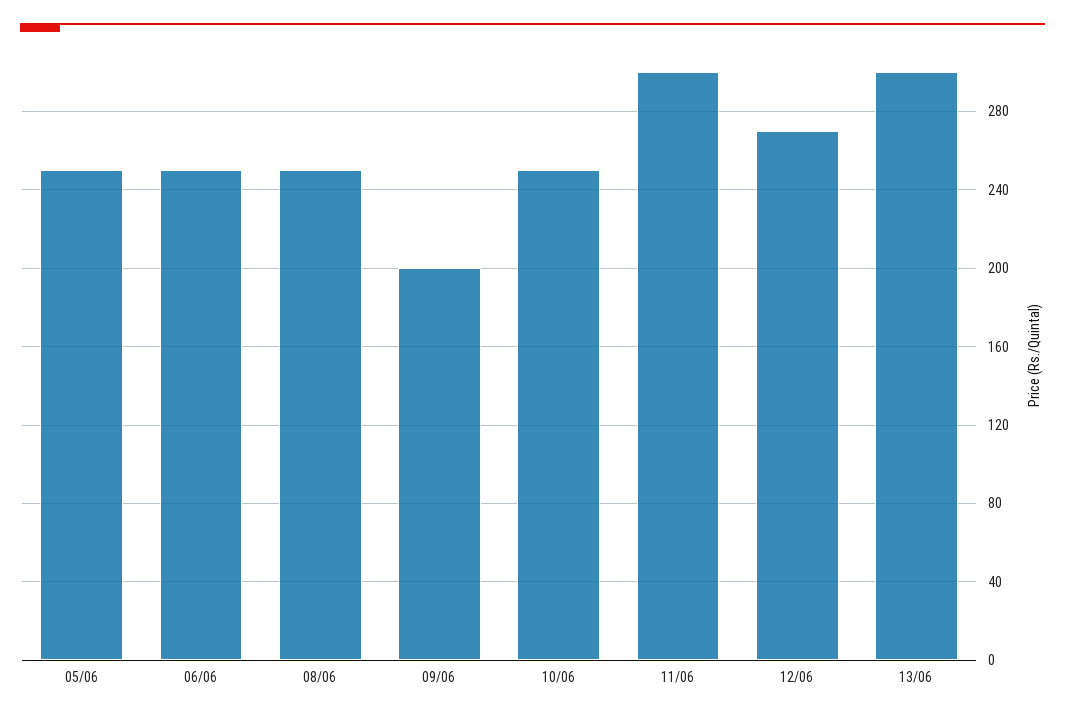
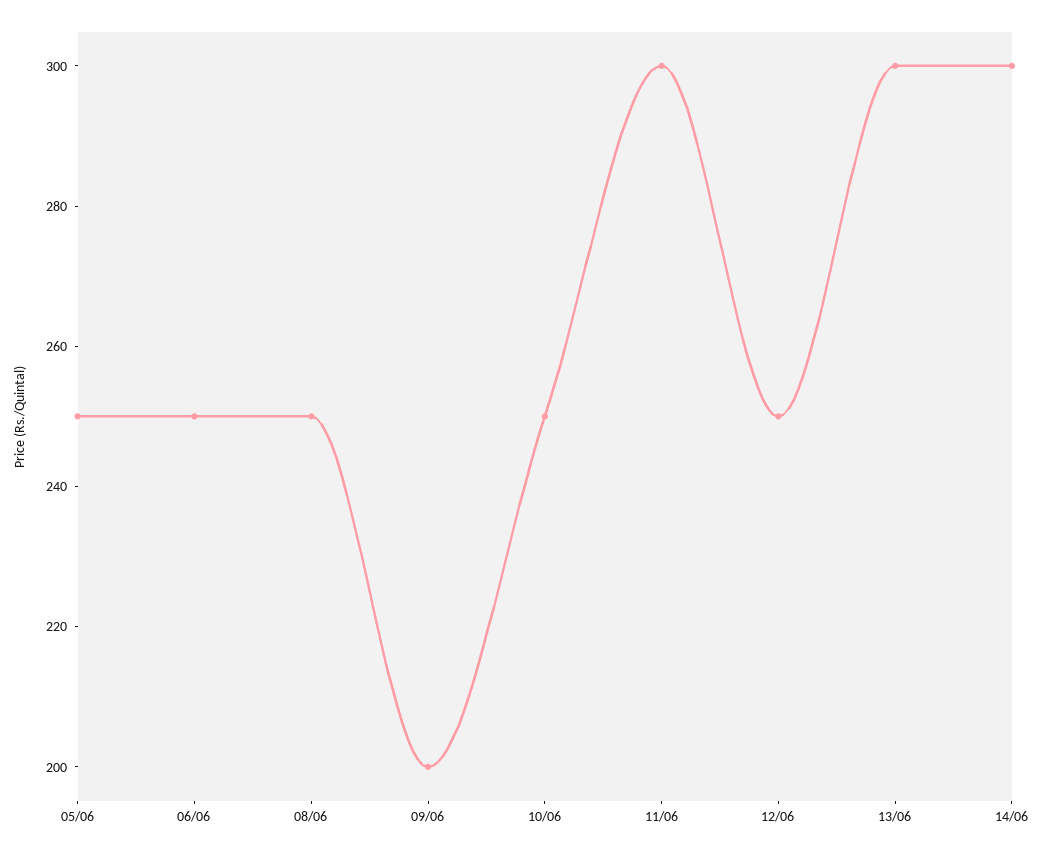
12/06: 270 -> 250
14/06: none -> 300

